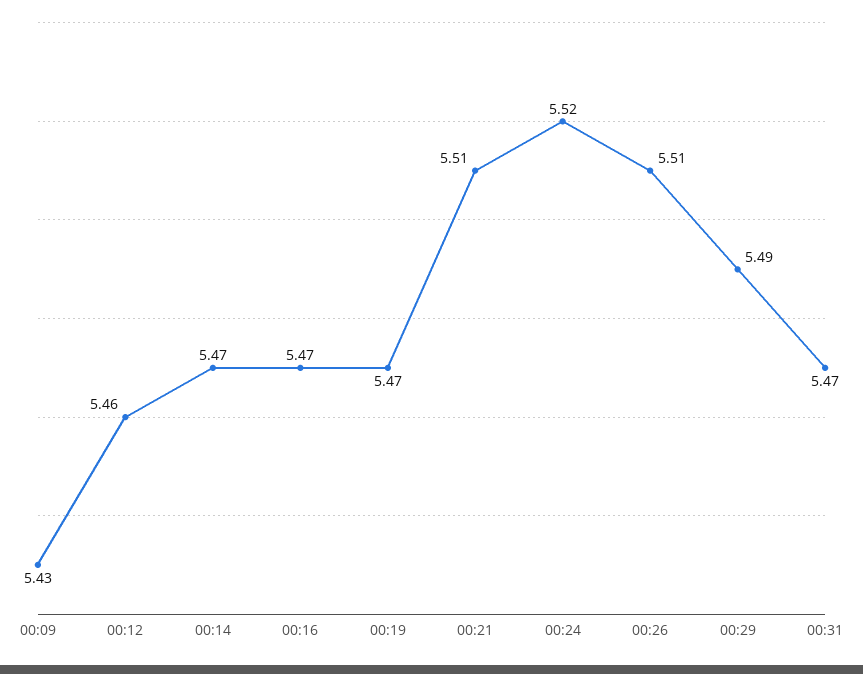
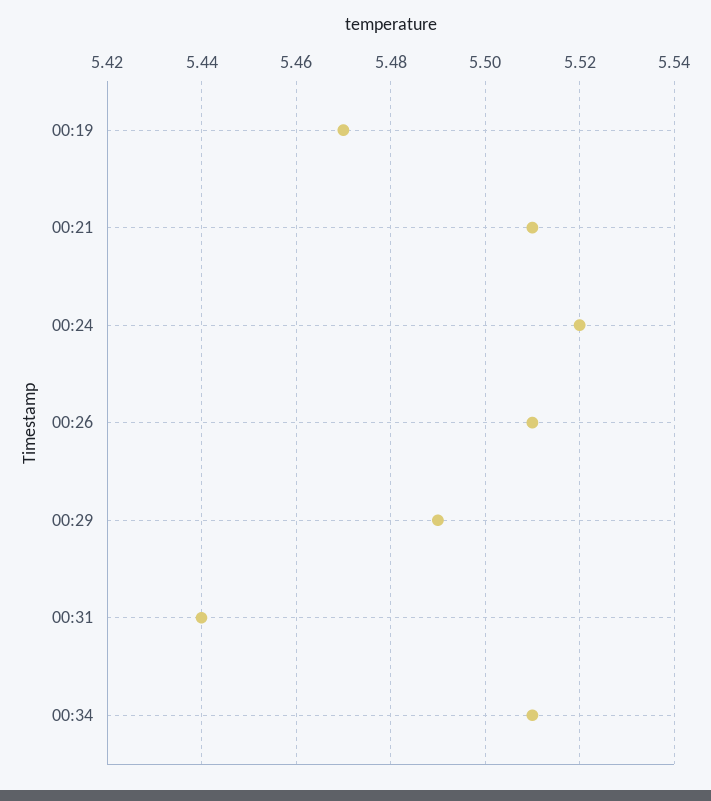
00:09: 5.43 -> none
00:12: 5.46 -> none
00:14: 5.47 -> none
00:16: 5.47 -> none
00:31: 5.47 -> 5.44
00:34: none -> 5.51

